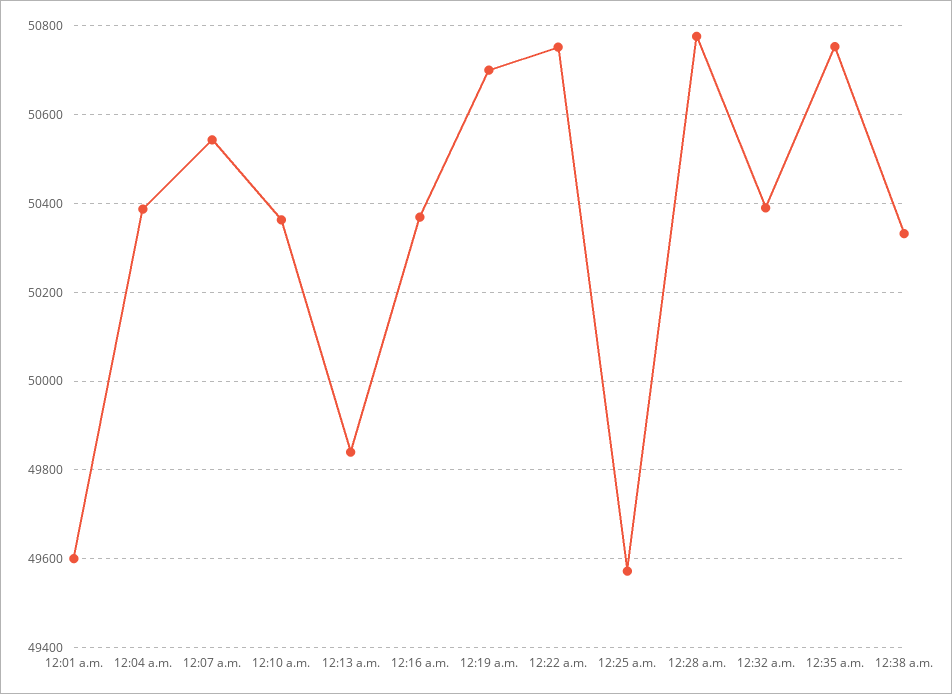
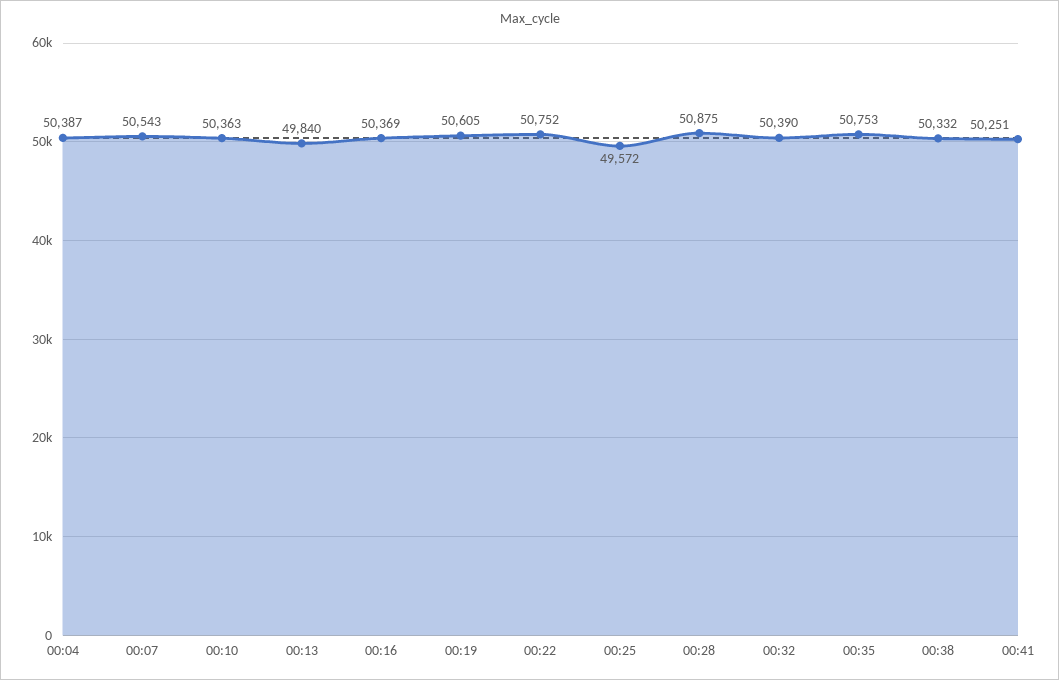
12:01 a.m.: 49600 -> none
12:19 a.m.: 50700 -> 50605
12:28 a.m.: 50780 -> 50875
00:41: none -> 50251

